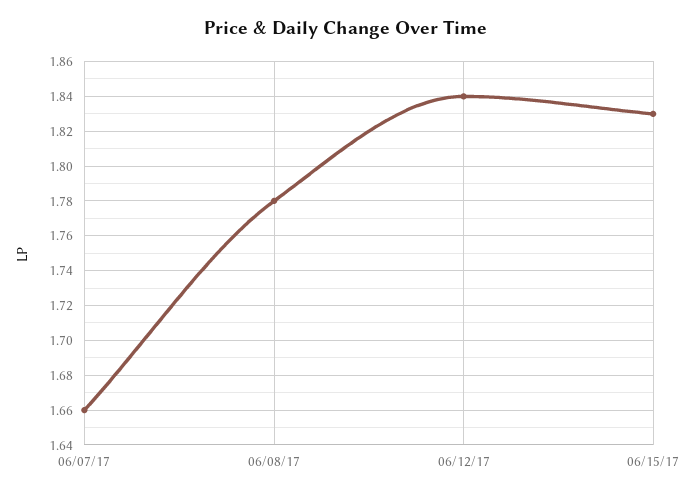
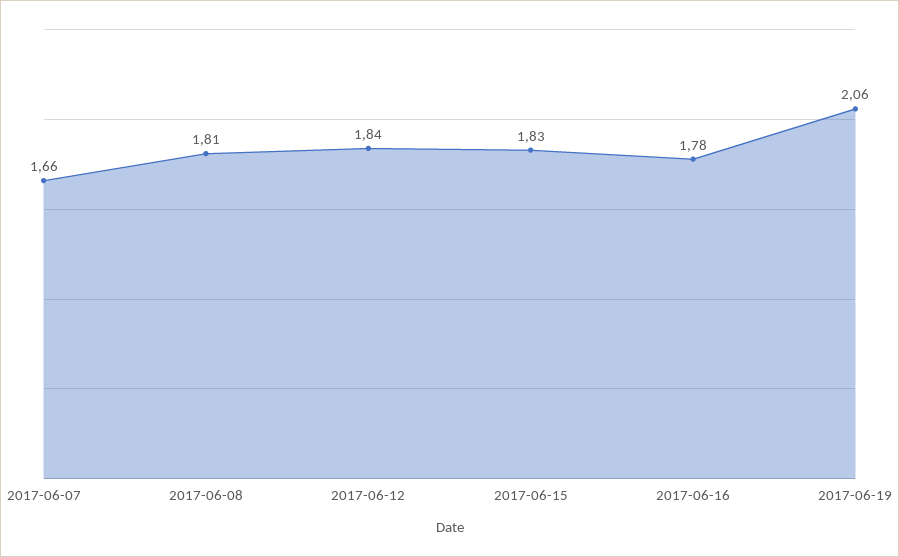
06/08/17: 1.78 -> 1.81
2017-06-16: none -> 1.78
2017-06-19: none -> 2.06

